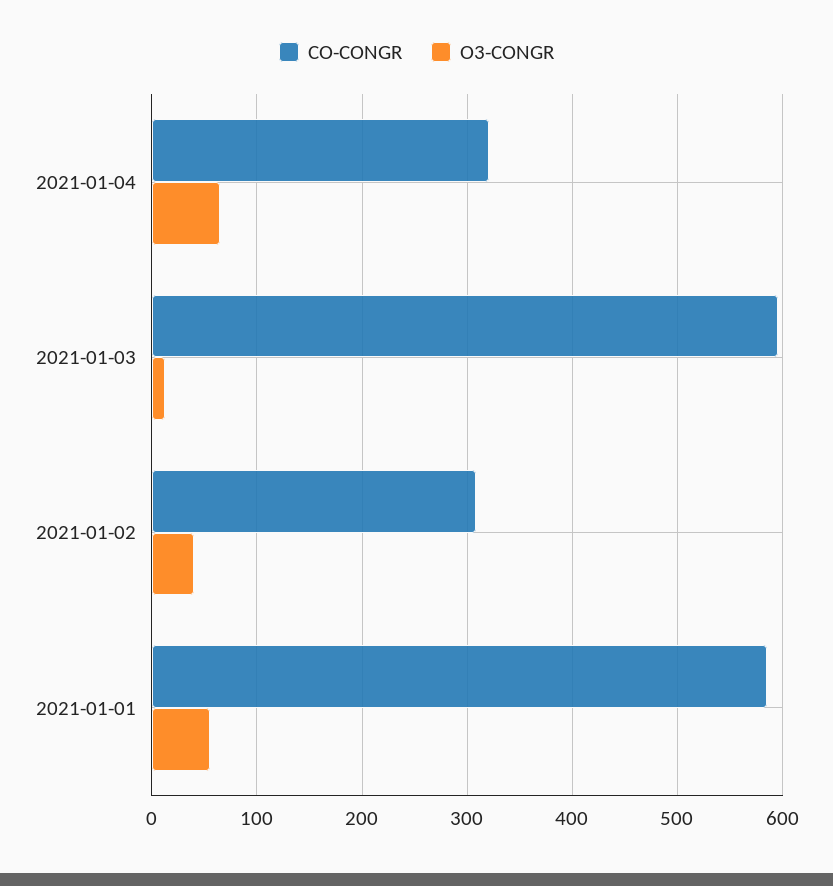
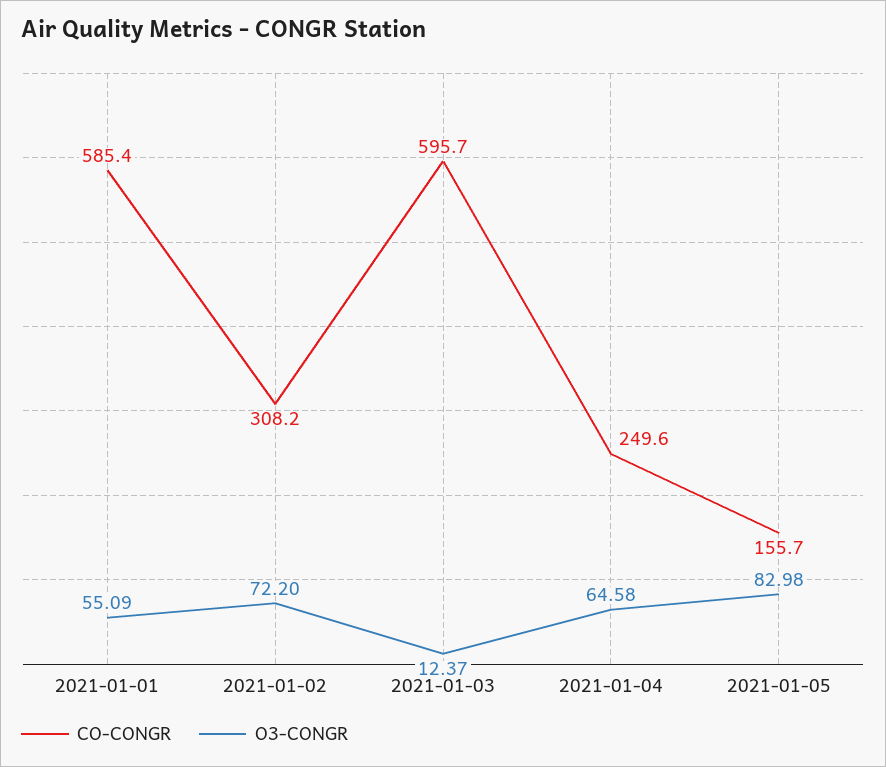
CO-CONGR, 2021-01-04: 320 -> 249.6
O3-CONGR, 2021-01-02: 40 -> 72.2
CO-CONGR, 2021-01-05: none -> 155.7
O3-CONGR, 2021-01-05: none -> 82.98

